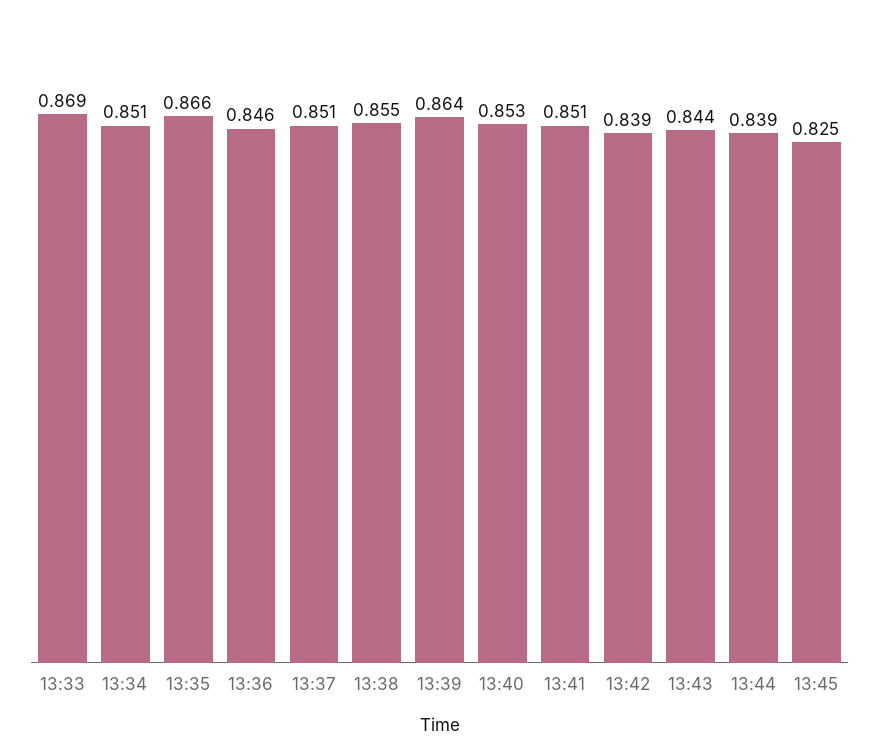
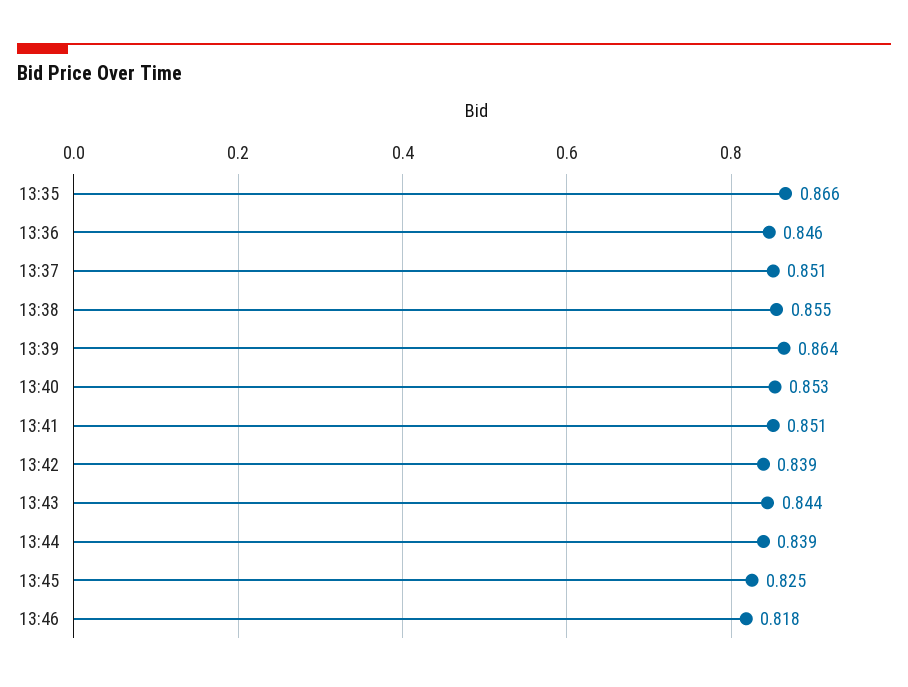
13:33: 0.869 -> none
13:34: 0.851 -> none
13:46: none -> 0.818

